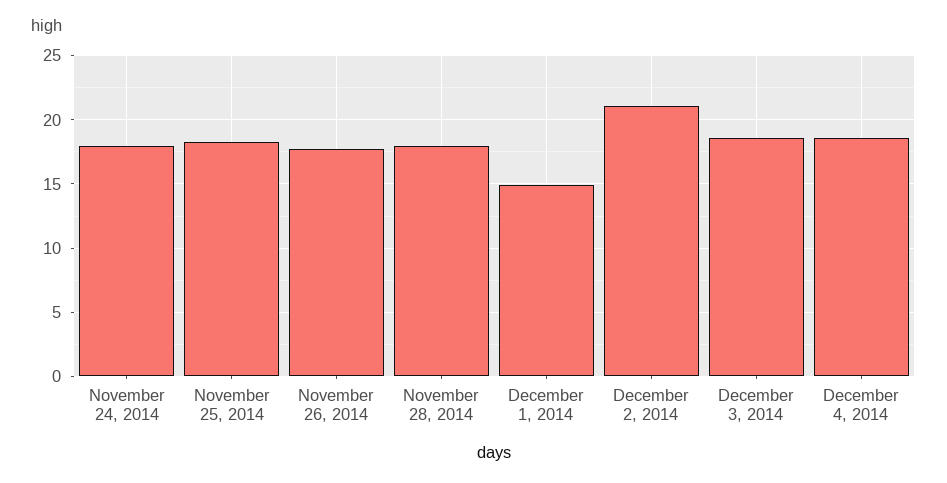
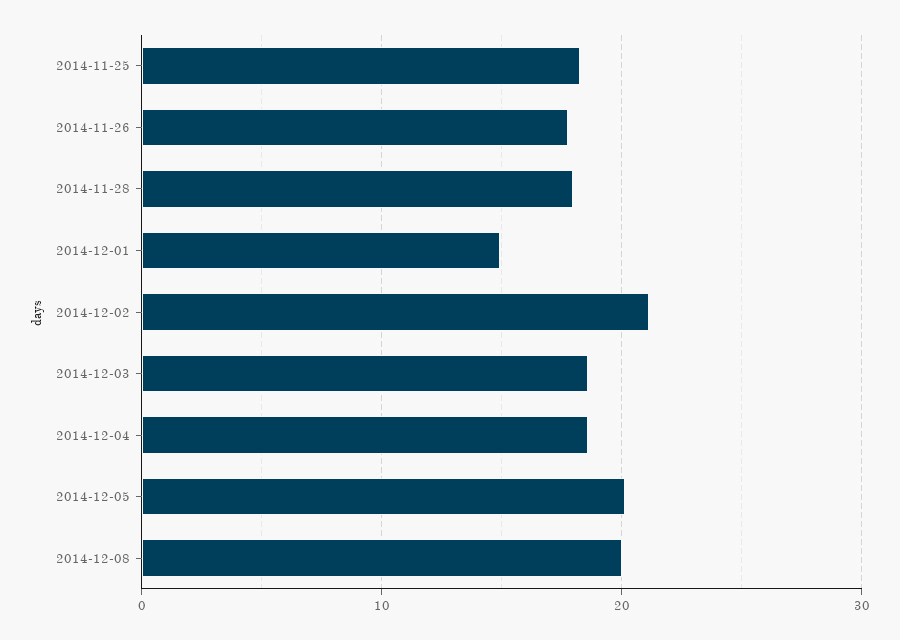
November 24, 2014: 18 -> none
2014-12-05: none -> 20
2014-12-08: none -> 20

